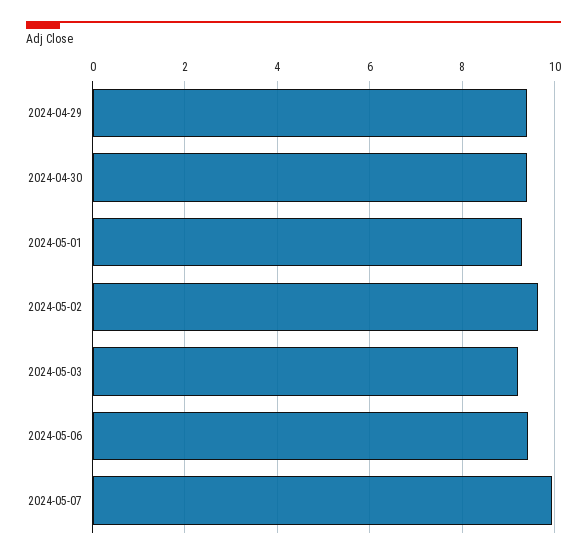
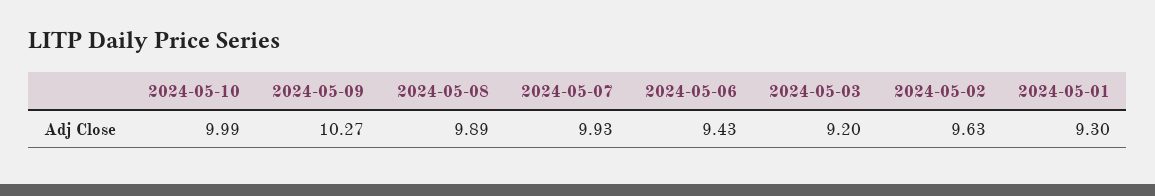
2024-04-29: 9.4 -> none
2024-04-30: 9.4 -> none
2024-05-10: none -> 9.99
2024-05-09: none -> 10.27
2024-05-08: none -> 9.89

